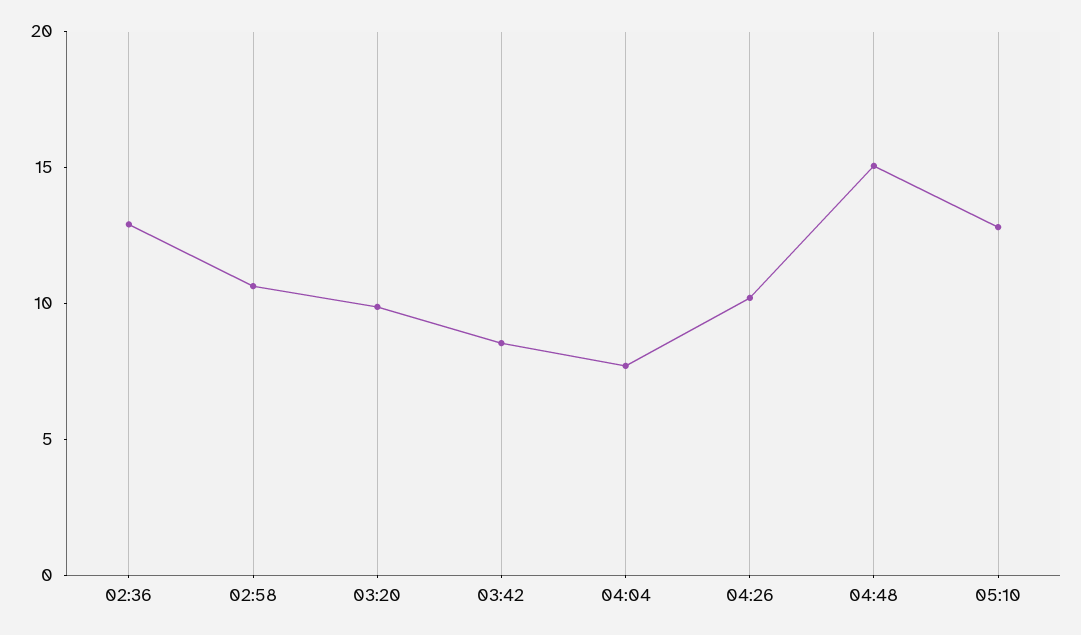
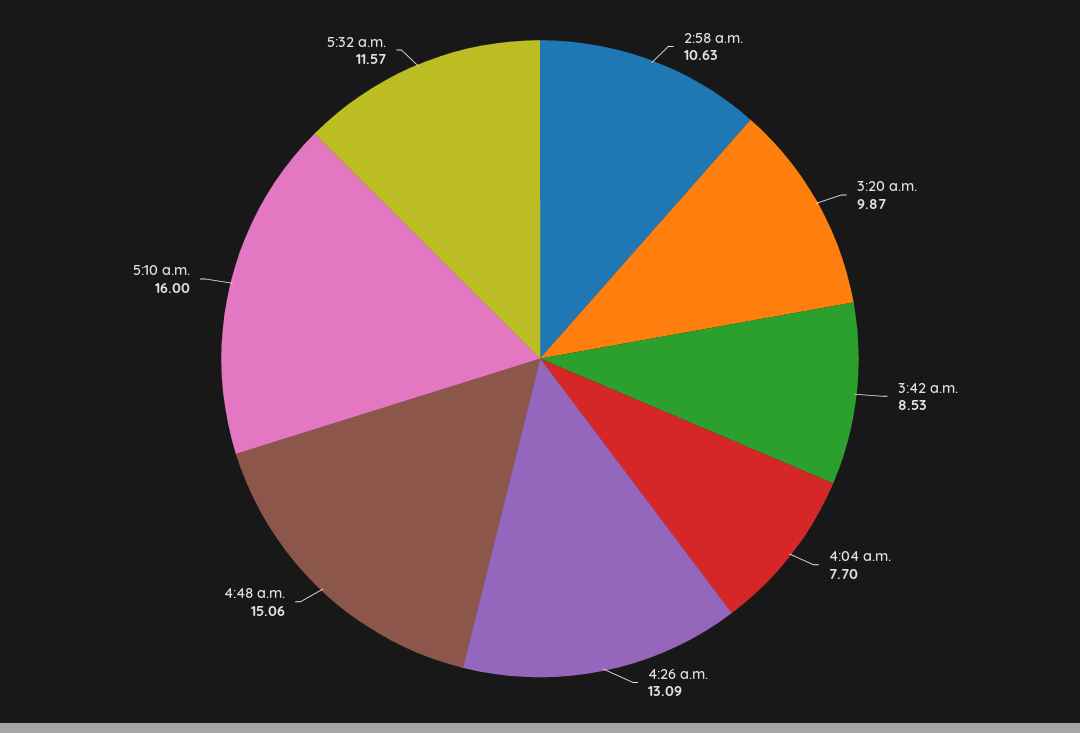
02:36: 13 -> none
04:26: 10 -> 13.09
05:10: 13 -> 16
5:32 a.m.: none -> 11.57

